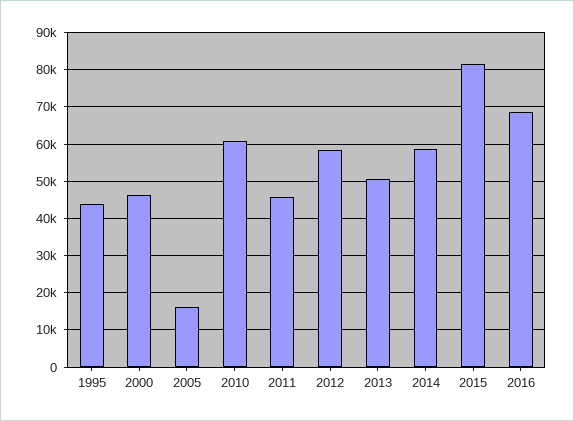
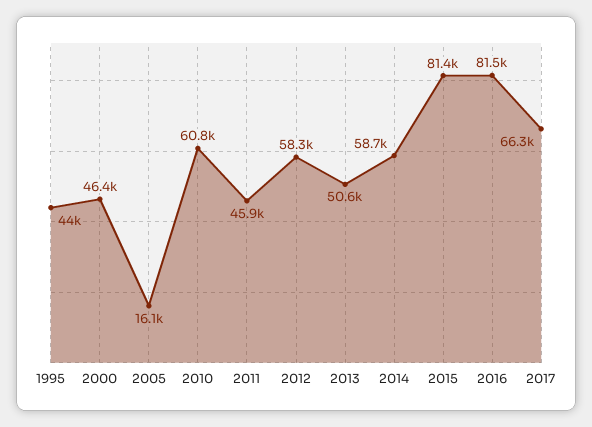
2016: 68000 -> 81500
2017: none -> 66300

